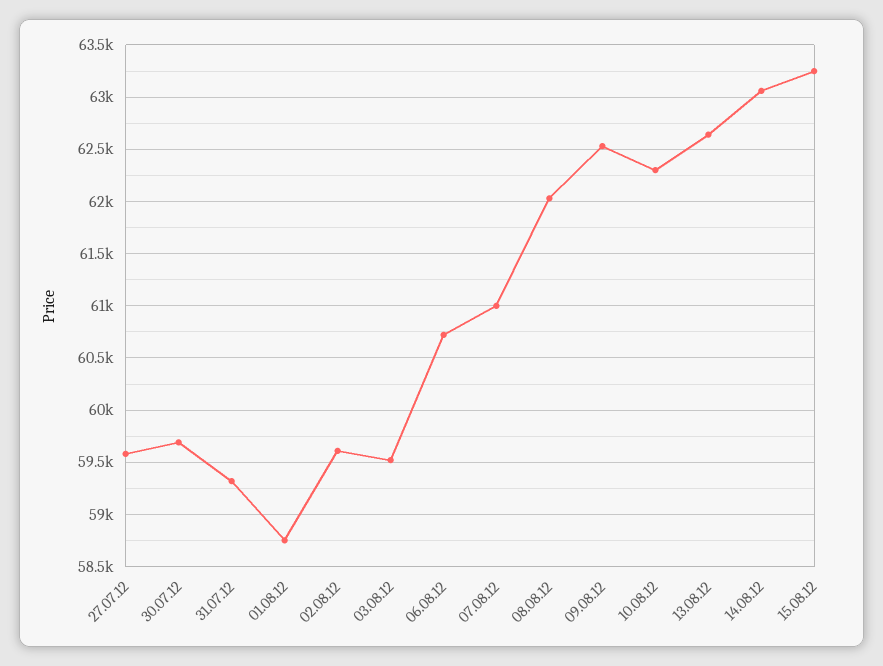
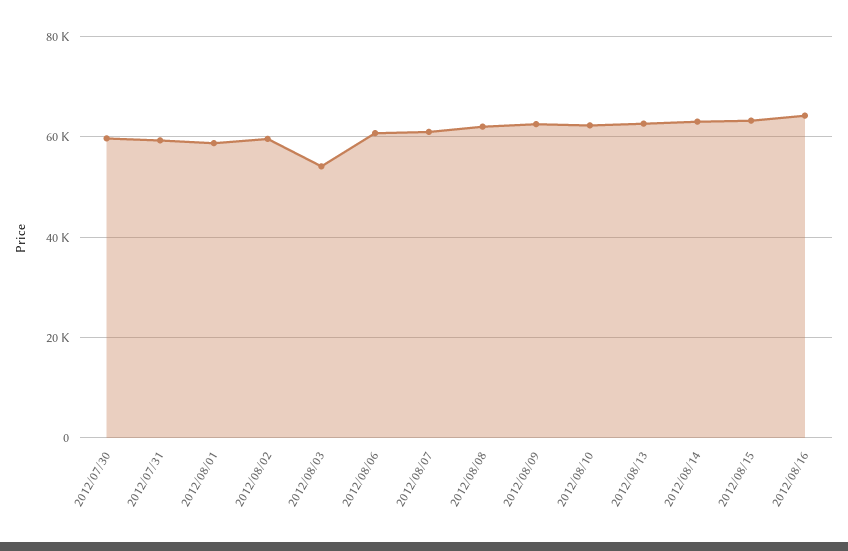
27.07.12: 59600 -> none
03.08.12: 59500 -> 54000
2012/08/16: none -> 64000

